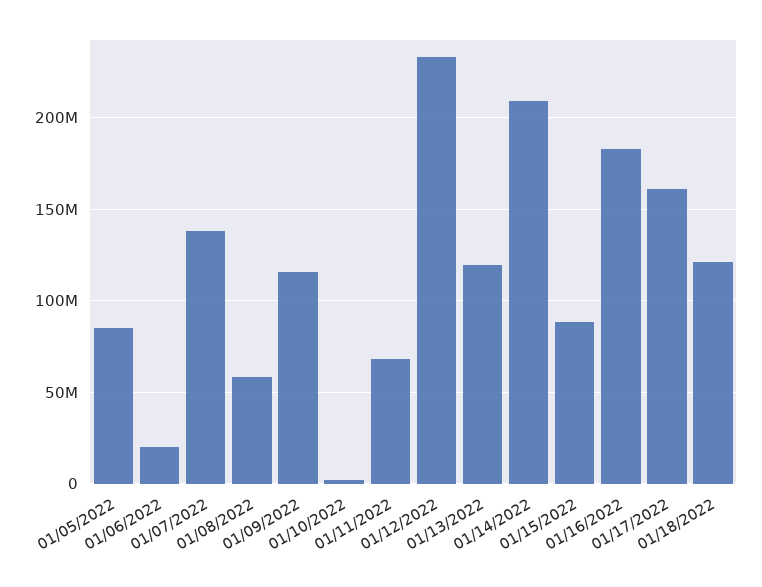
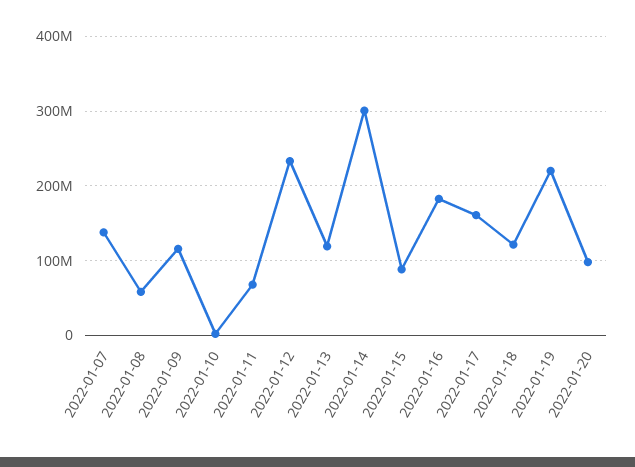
01/05/2022: 85000000 -> none
01/06/2022: 20000000 -> none
01/14/2022: 210000000 -> 300000000
2022-01-19: none -> 220000000
2022-01-20: none -> 100000000

